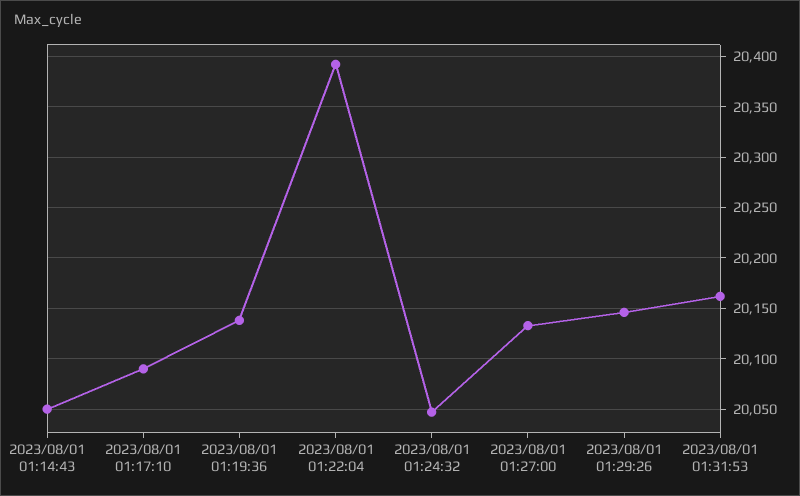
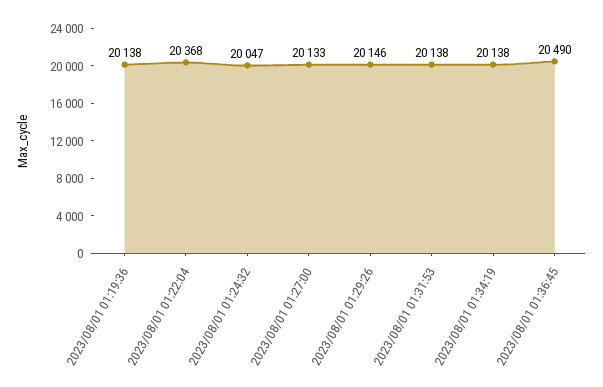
2023/08/01 01:14:43: 20050 -> none
2023/08/01 01:17:10: 20090 -> none
2023/08/01 01:22:04: 20390 -> 20368
2023/08/01 01:31:53: 20160 -> 20138
2023/08/01 01:34:19: none -> 20138
2023/08/01 01:36:45: none -> 20490

